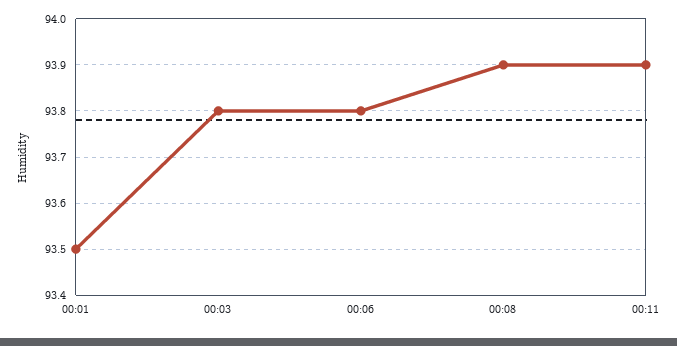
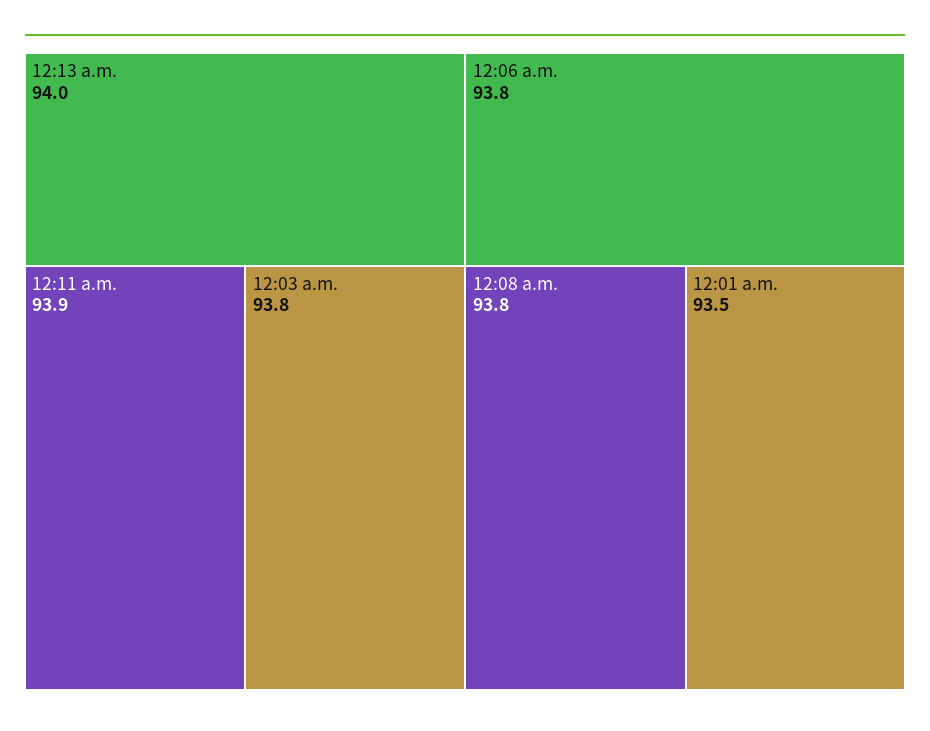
00:08: 93.9 -> 93.8
12:13 a.m.: none -> 94

